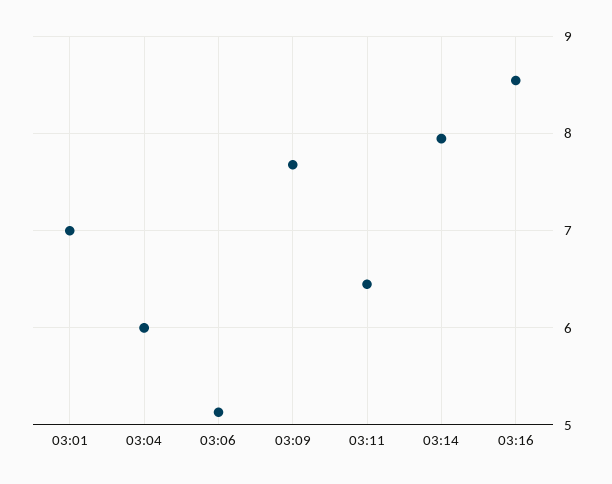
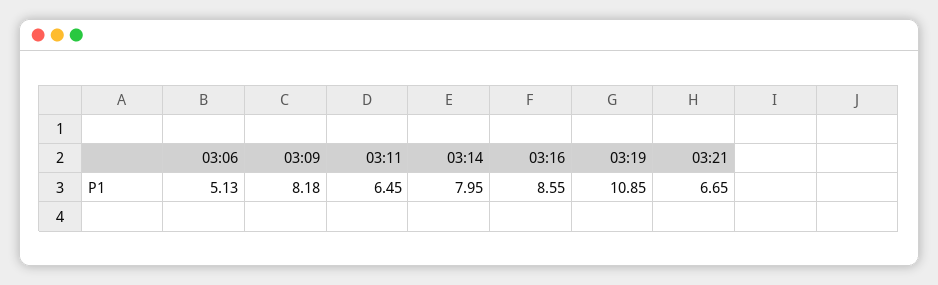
03:01: 7 -> none
03:04: 6 -> none
03:09: 7.7 -> 8.18
03:19: none -> 10.85
03:21: none -> 6.65

